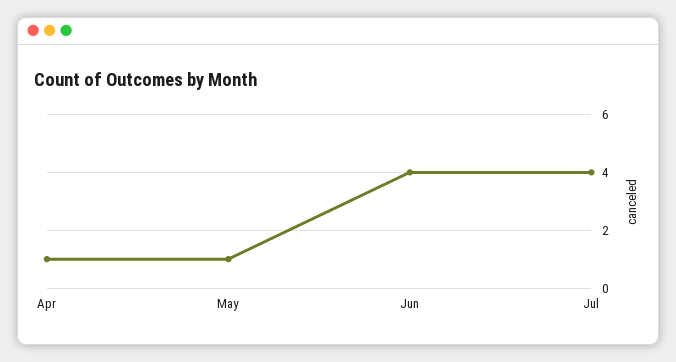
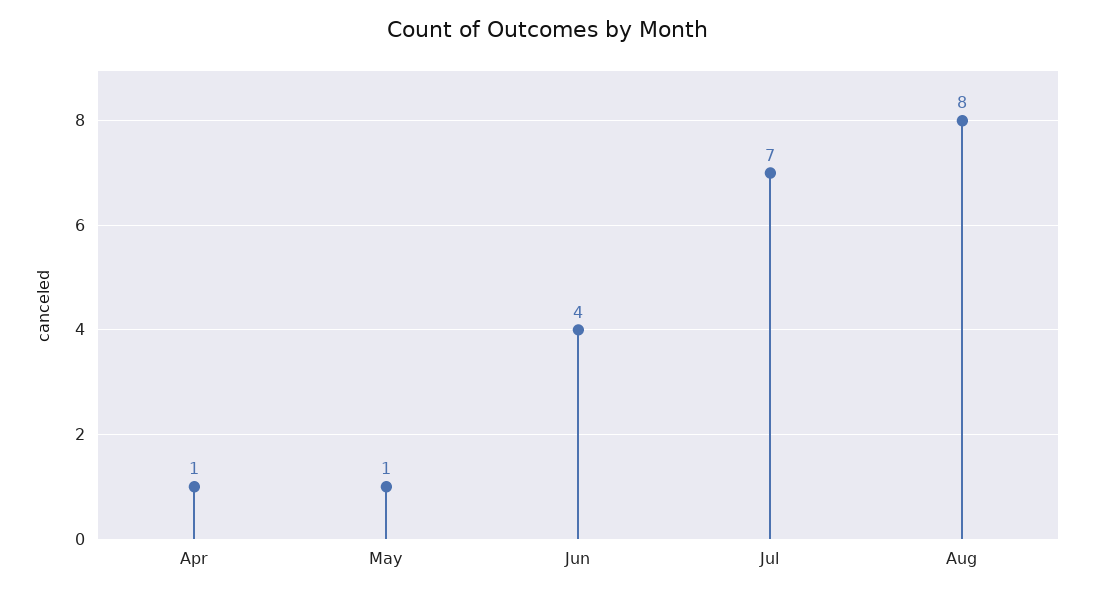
Jul: 4 -> 7
Aug: none -> 8

